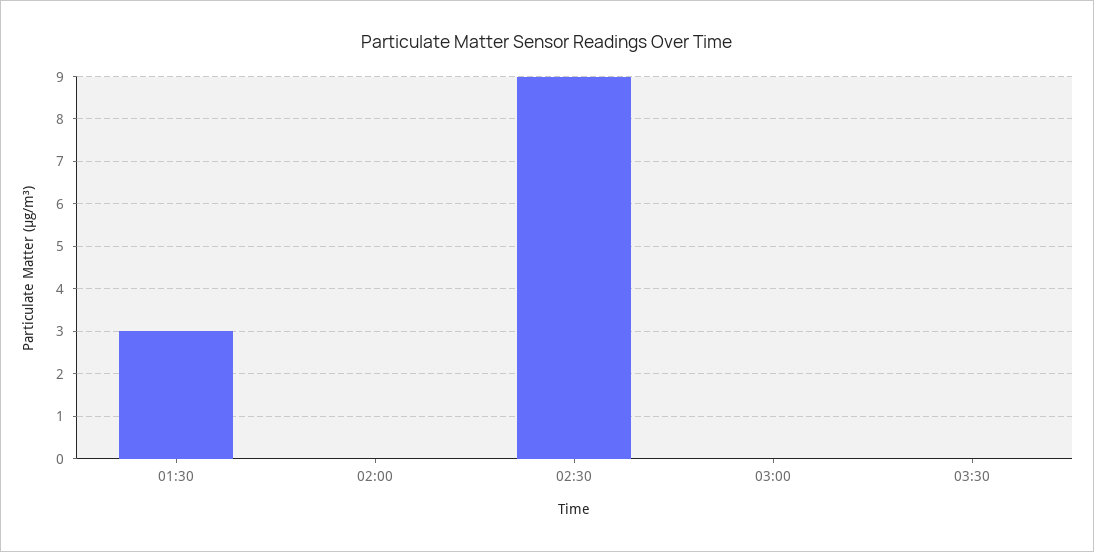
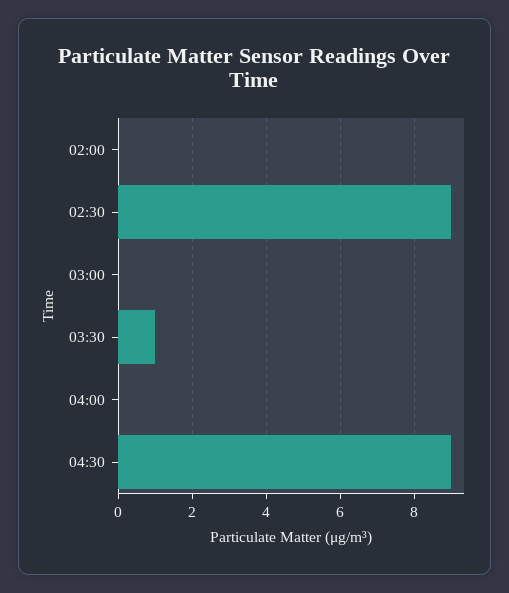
01:30: 3 -> none
03:30: 0 -> 1
04:00: none -> 0
04:30: none -> 9

